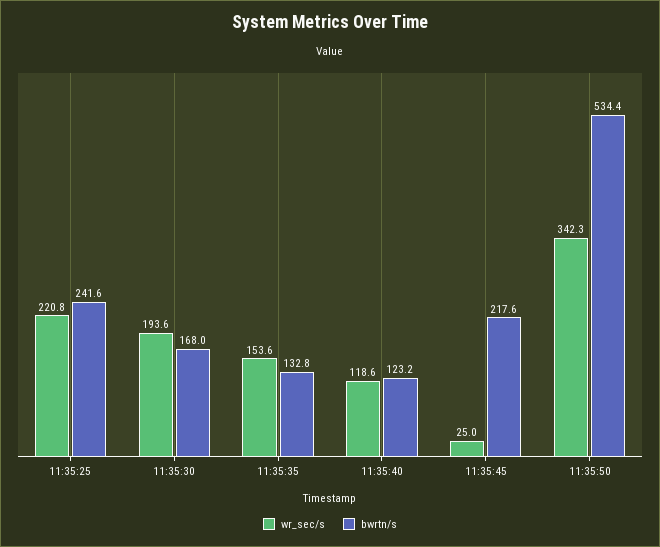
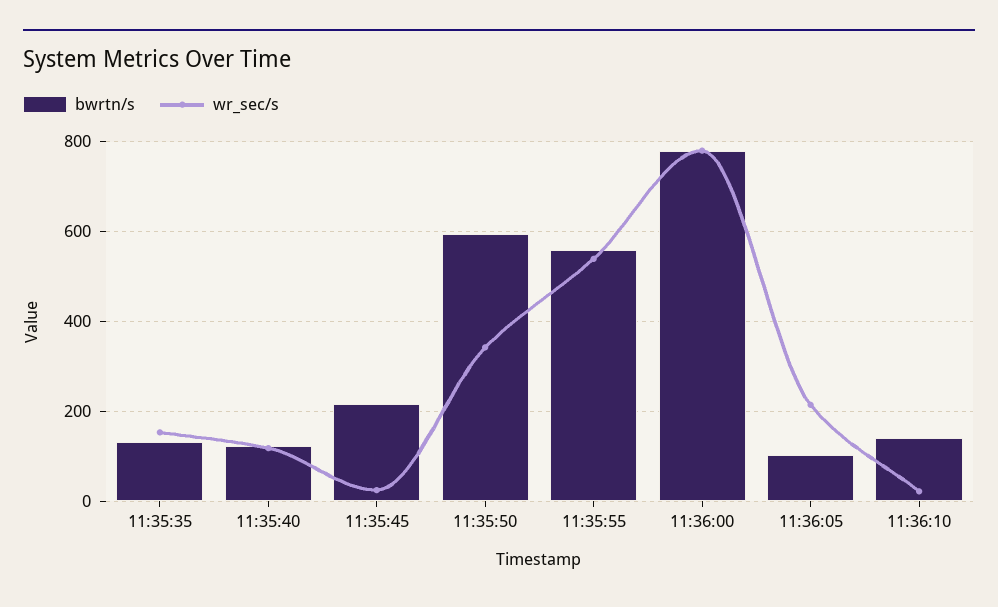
wr_sec/s, 11:35:25: 220.8 -> none
bwrtn/s, 11:35:25: 241.6 -> none
wr_sec/s, 11:35:30: 193.6 -> none
bwrtn/s, 11:35:30: 168 -> none
bwrtn/s, 11:35:50: 534.4 -> 600
bwrtn/s, 11:35:55: none -> 560
wr_sec/s, 11:35:55: none -> 540
bwrtn/s, 11:36:00: none -> 780
wr_sec/s, 11:36:00: none -> 780
bwrtn/s, 11:36:05: none -> 100
wr_sec/s, 11:36:05: none -> 220
bwrtn/s, 11:36:10: none -> 140
wr_sec/s, 11:36:10: none -> 20

